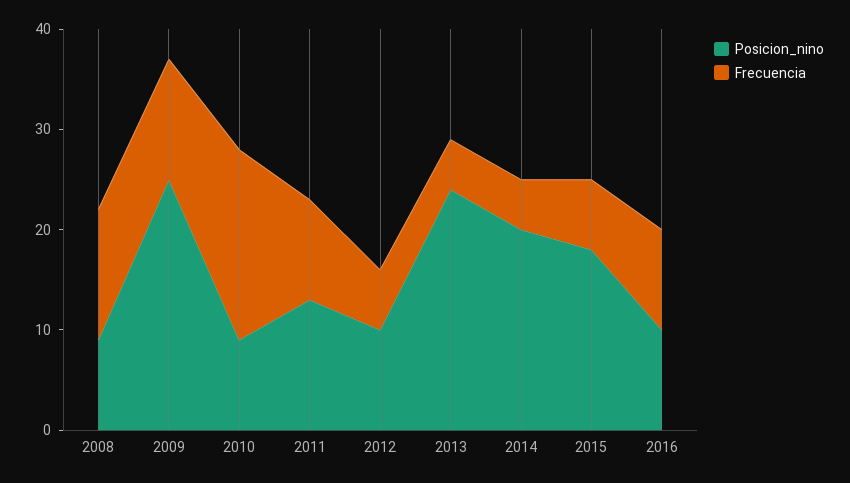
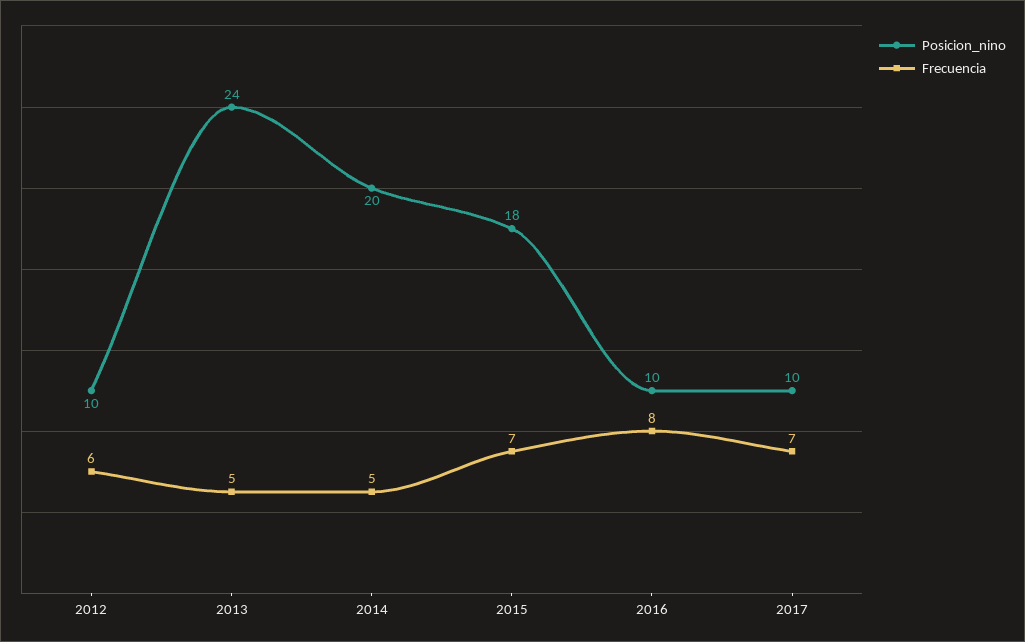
Posicion_nino, 2008: 9 -> none
Frecuencia, 2008: 13 -> none
Posicion_nino, 2009: 25 -> none
Frecuencia, 2009: 12 -> none
Posicion_nino, 2010: 9 -> none
Frecuencia, 2010: 19 -> none
Posicion_nino, 2011: 13 -> none
Frecuencia, 2011: 10 -> none
Frecuencia, 2016: 10 -> 8
Posicion_nino, 2017: none -> 10
Frecuencia, 2017: none -> 7

